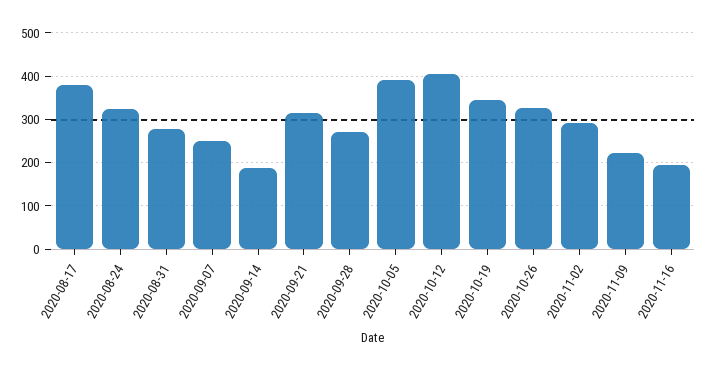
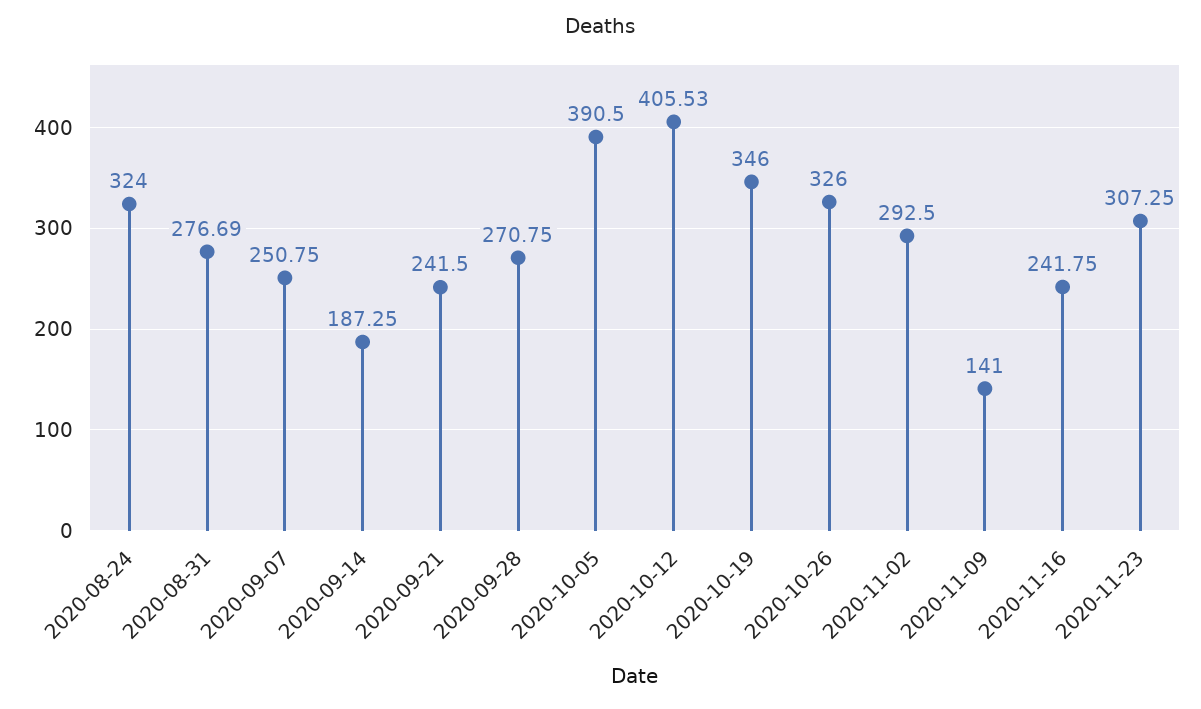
2020-08-17: 380 -> none
2020-09-21: 320 -> 241.5
2020-11-09: 220 -> 141
2020-11-16: 200 -> 241.75
2020-11-23: none -> 307.25

